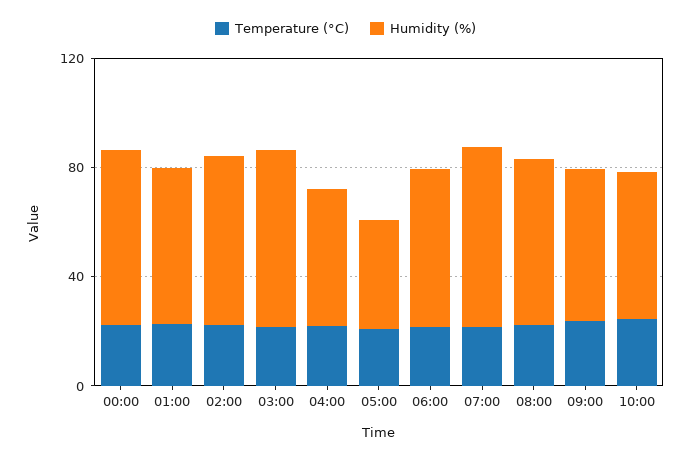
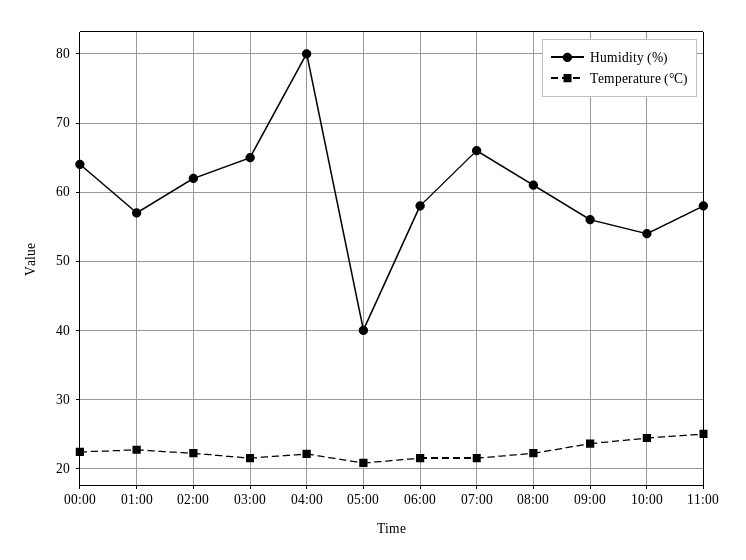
Humidity (%), 04:00: 50 -> 80
Humidity (%), 11:00: none -> 58
Temperature (°C), 11:00: none -> 25

